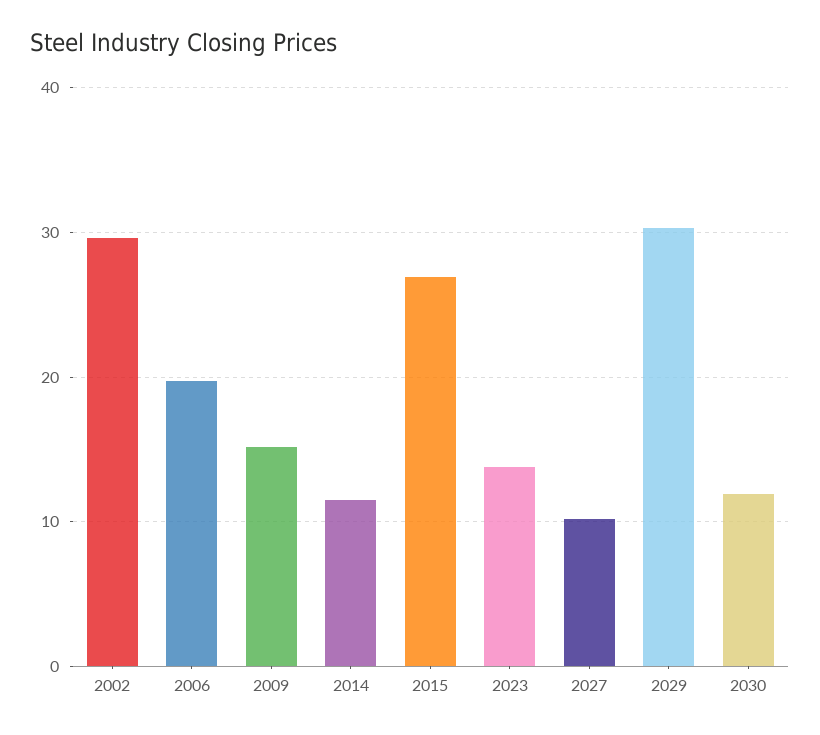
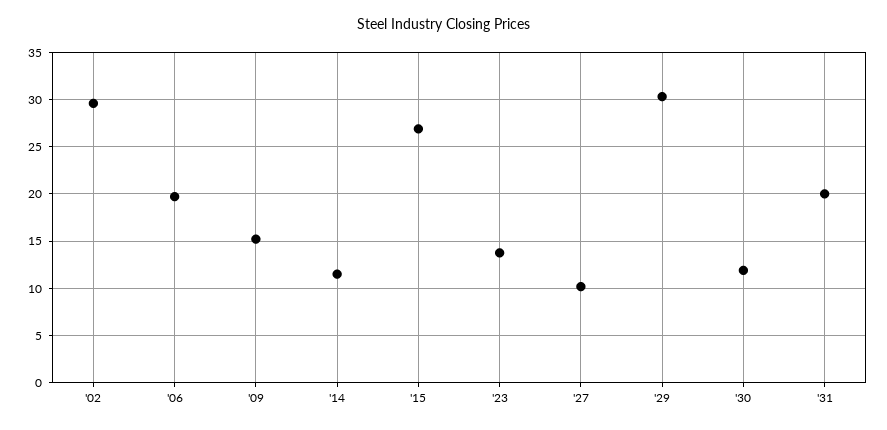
'31: none -> 20

